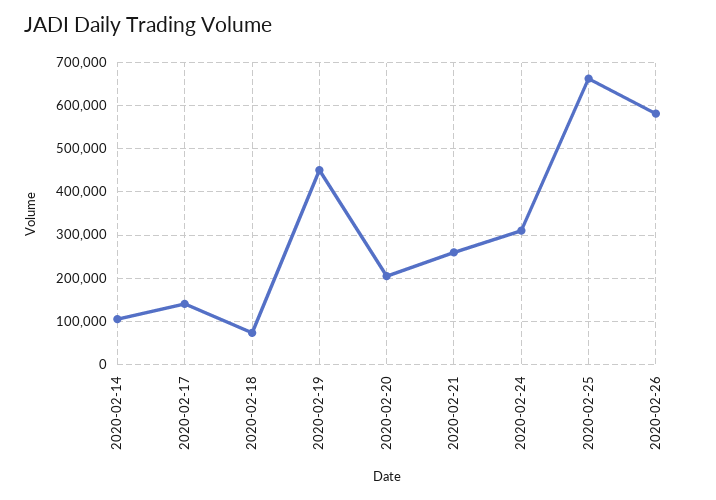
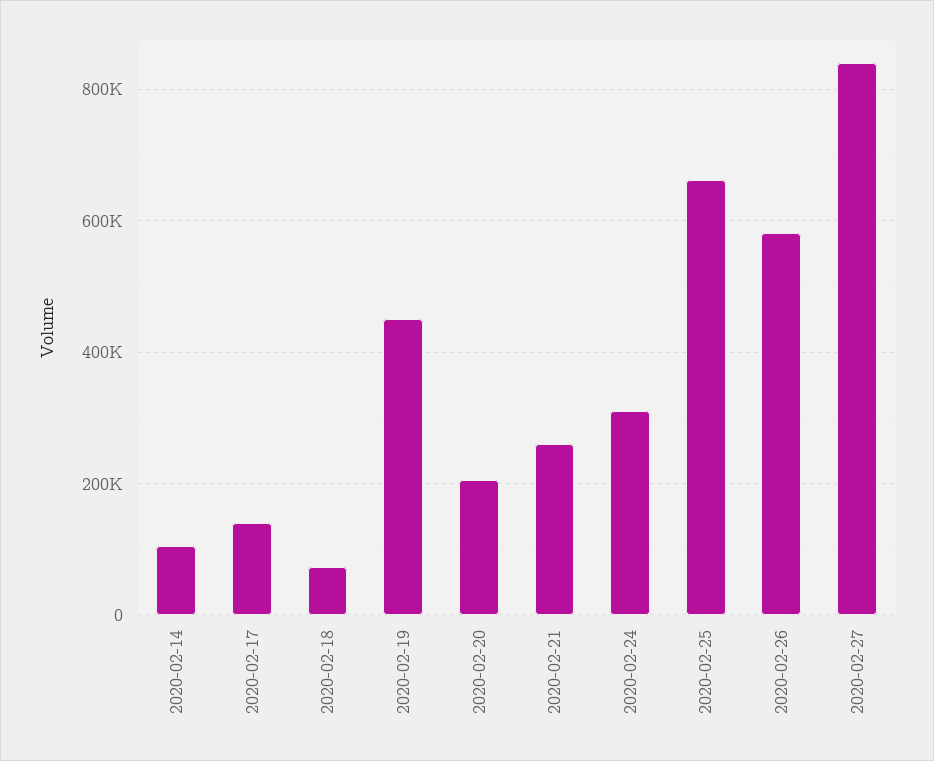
2020-02-27: none -> 840000

